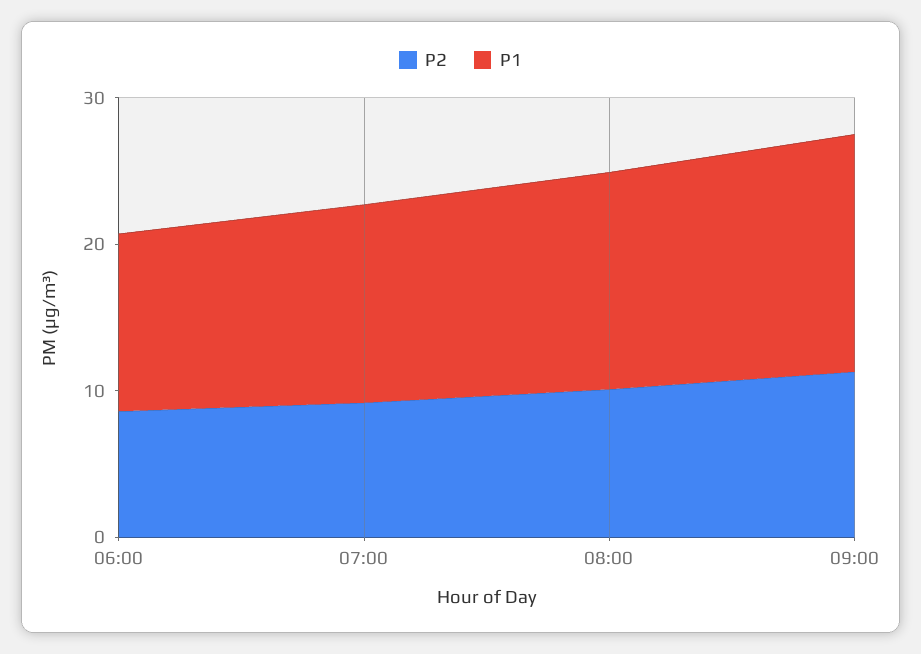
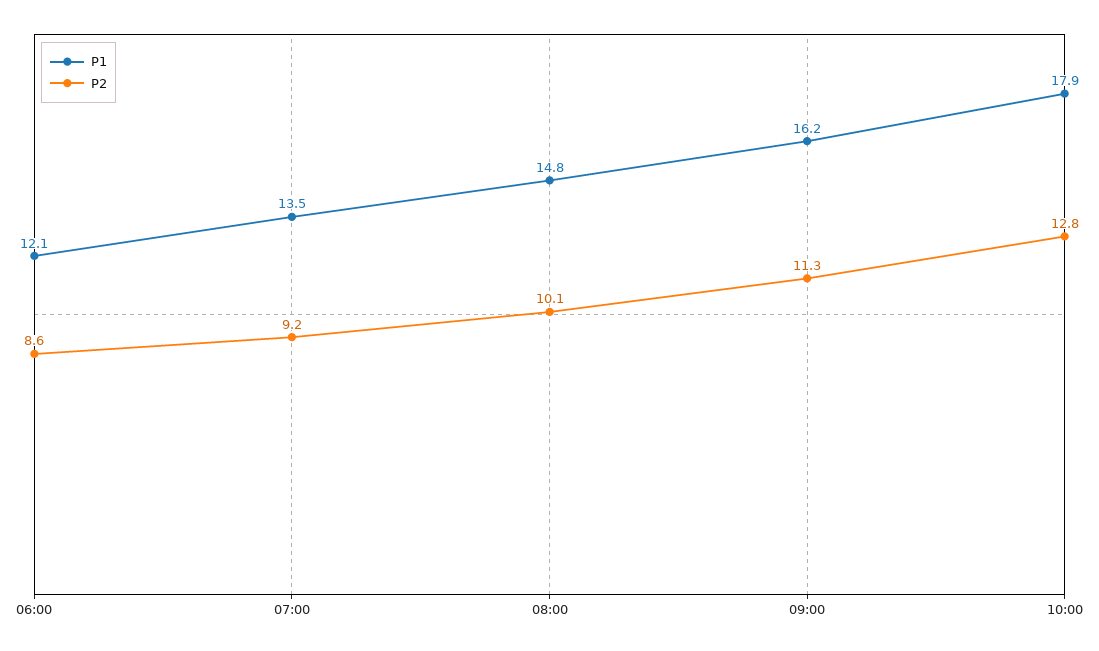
P1, 10:00: none -> 17.9
P2, 10:00: none -> 12.8

